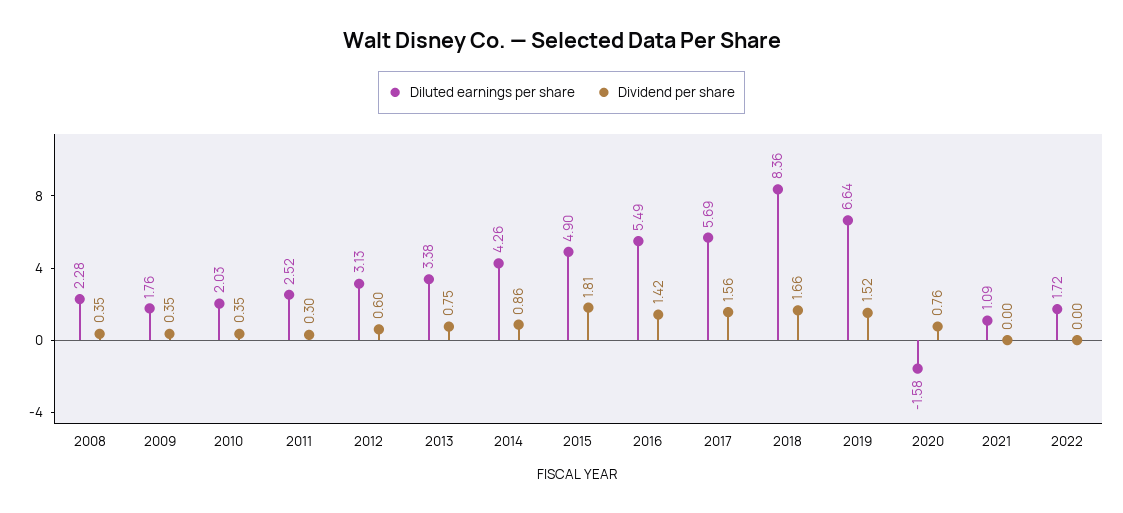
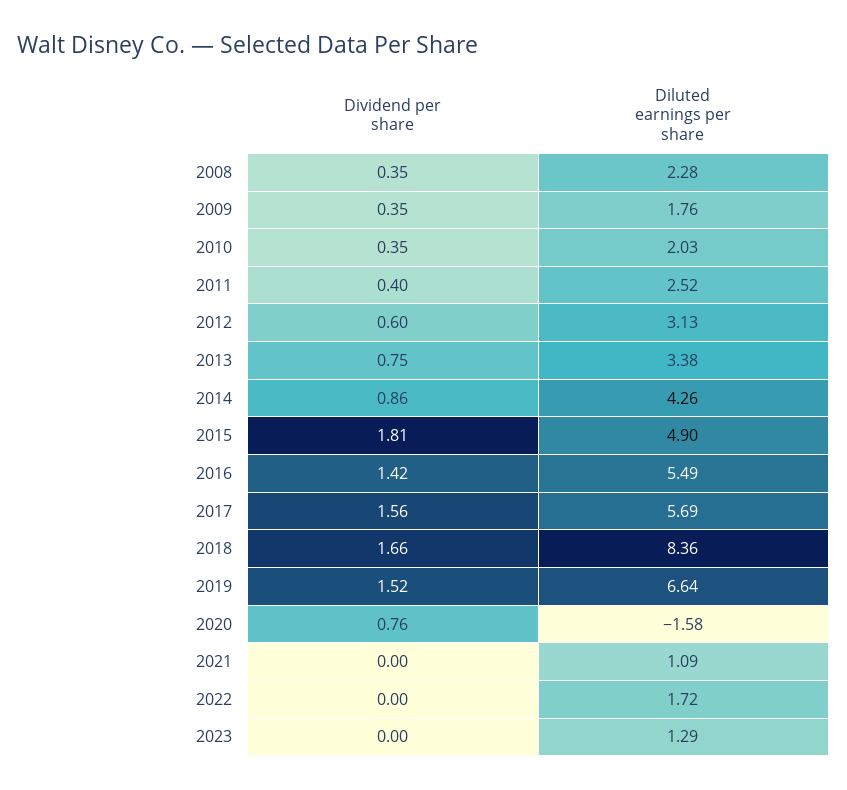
Dividend per share, 2011: 0.3 -> 0.4
Dividend per share, 2023: none -> 0
Diluted earnings per share, 2023: none -> 1.29

